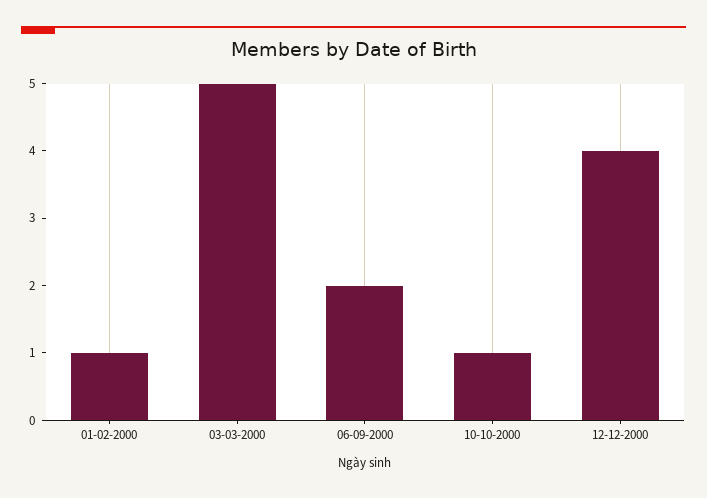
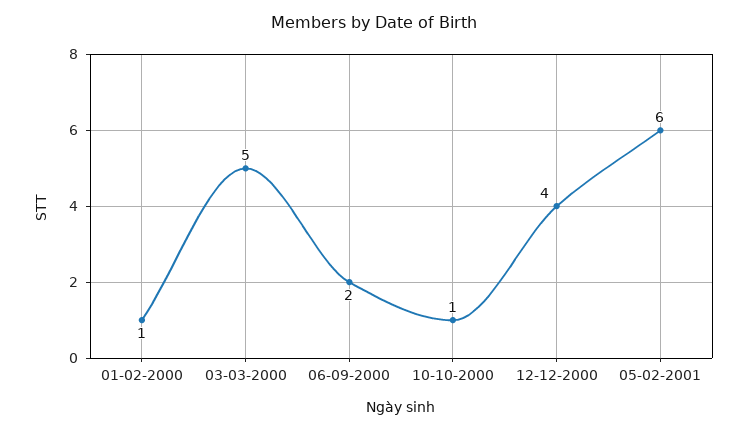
05-02-2001: none -> 6

